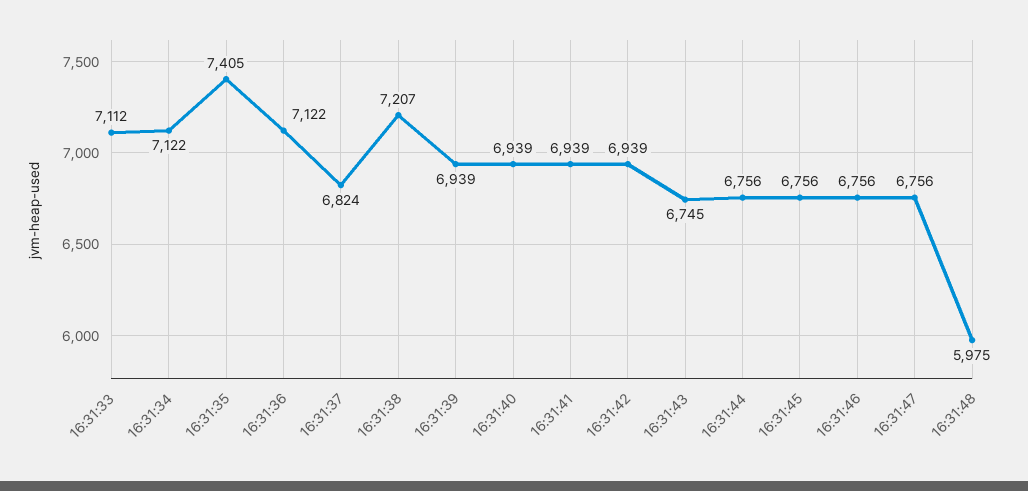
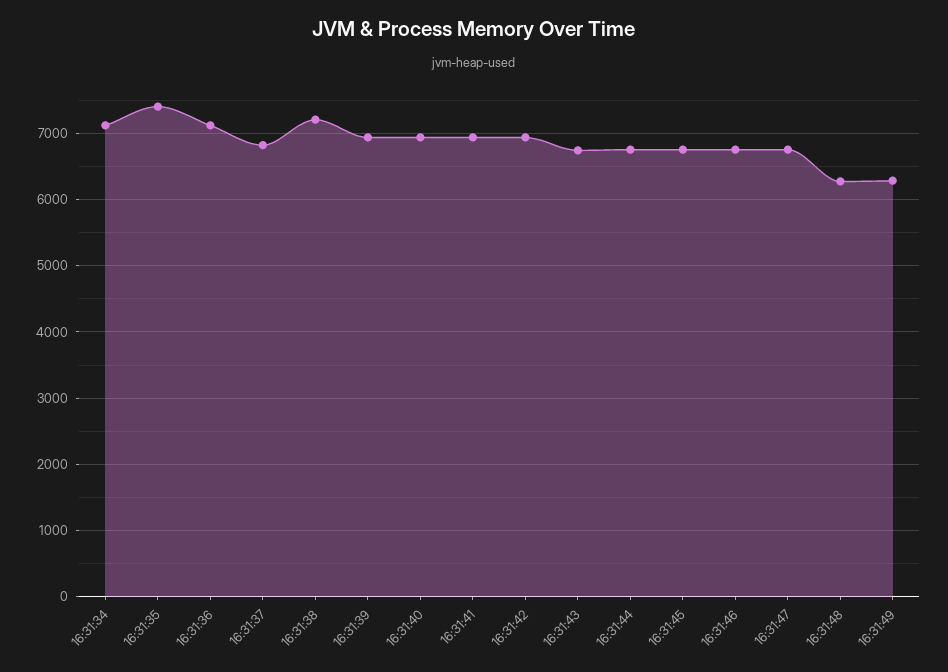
16:31:33: 7112 -> none
16:31:48: 5975 -> 6300
16:31:49: none -> 6300

